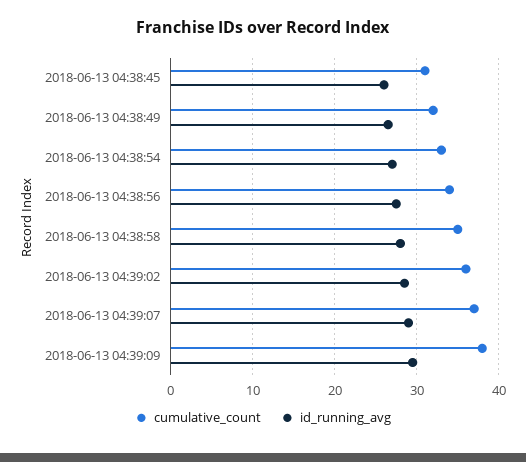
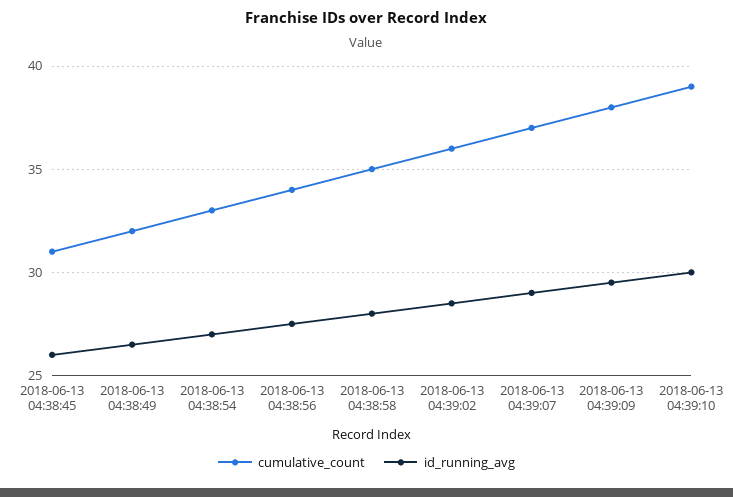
cumulative_count, 2018-06-13 04:39:10: none -> 39
id_running_avg, 2018-06-13 04:39:10: none -> 30

